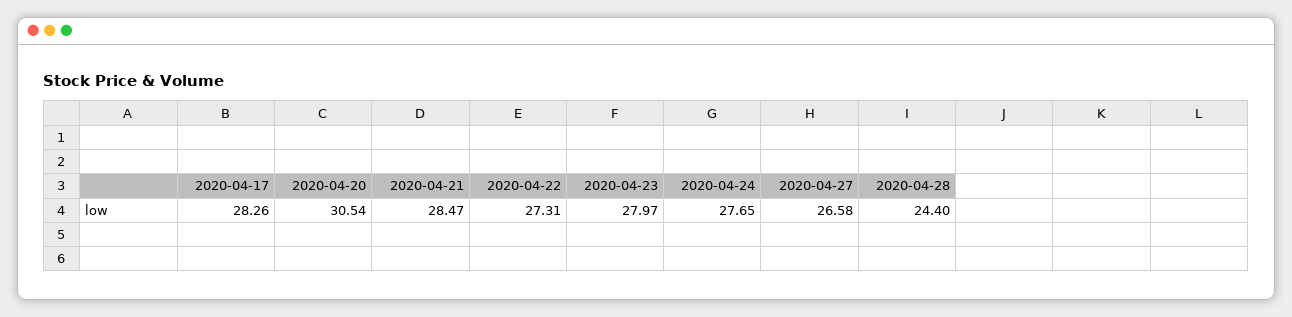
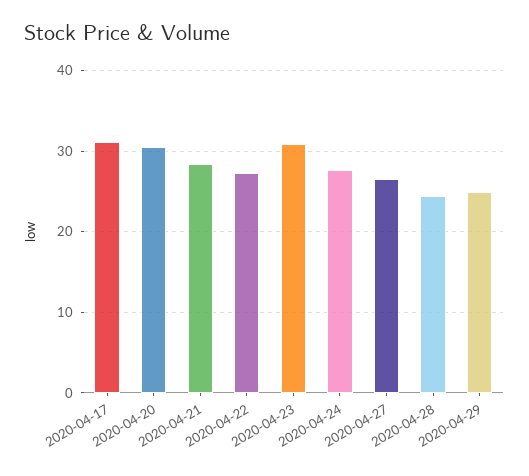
2020-04-17: 28.26 -> 31
2020-04-23: 27.97 -> 31
2020-04-29: none -> 25

